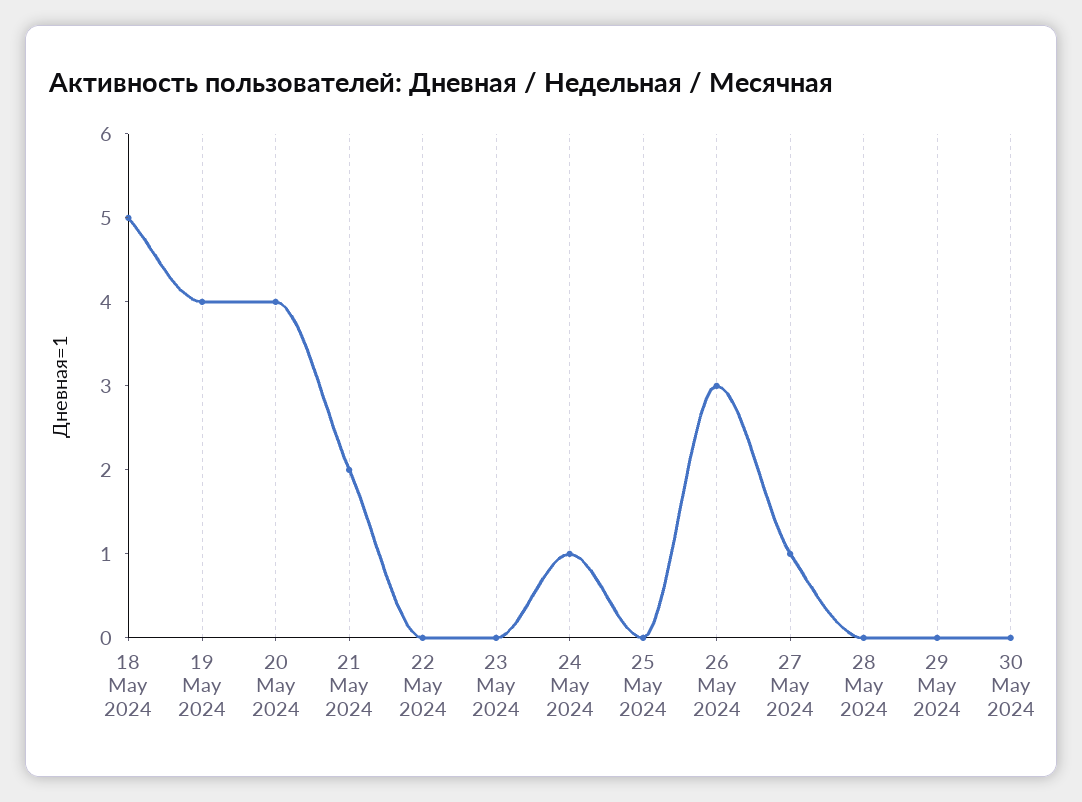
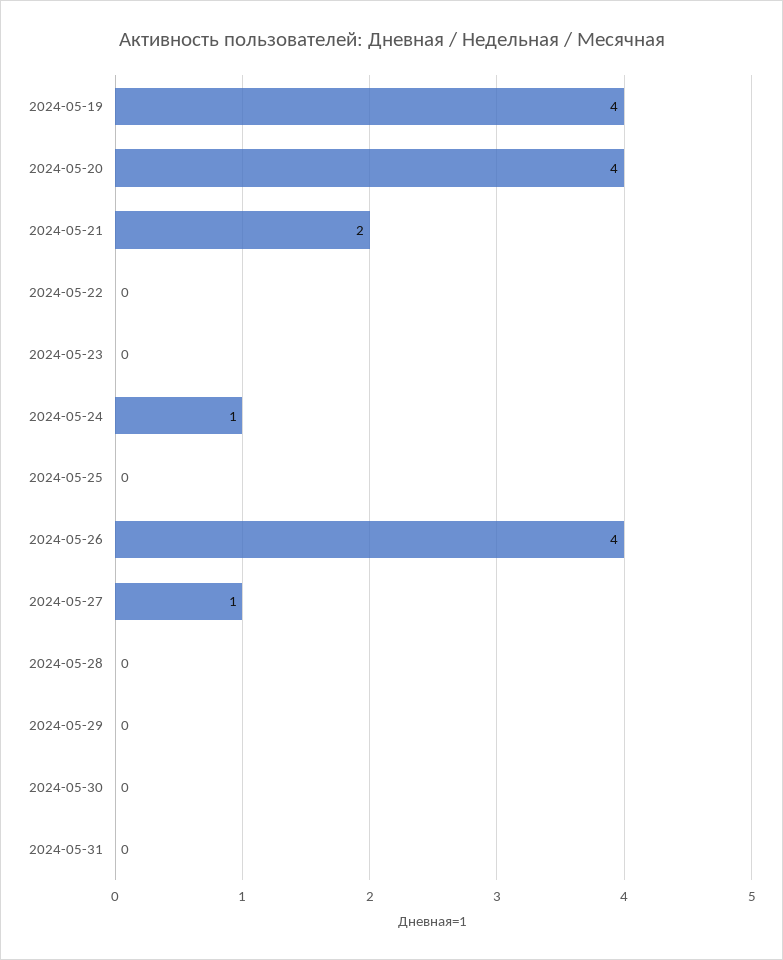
18 May 2024: 5 -> none
26 May 2024: 3 -> 4
2024-05-31: none -> 0

